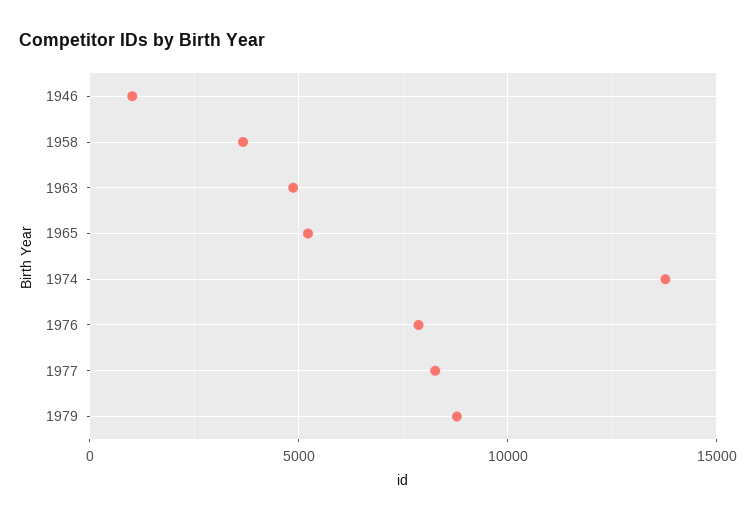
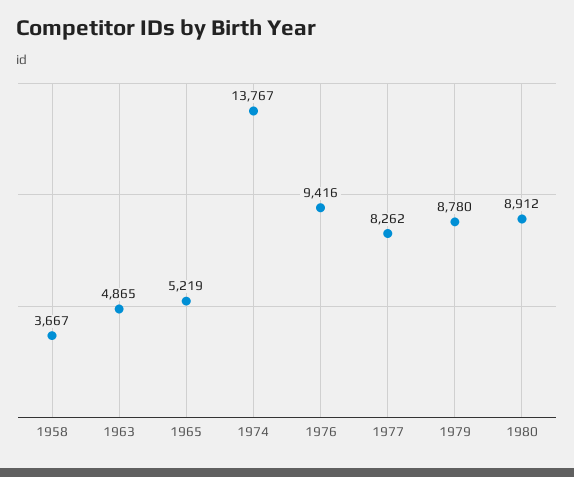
1946: 1000 -> none
1976: 8000 -> 9416
1980: none -> 8912

